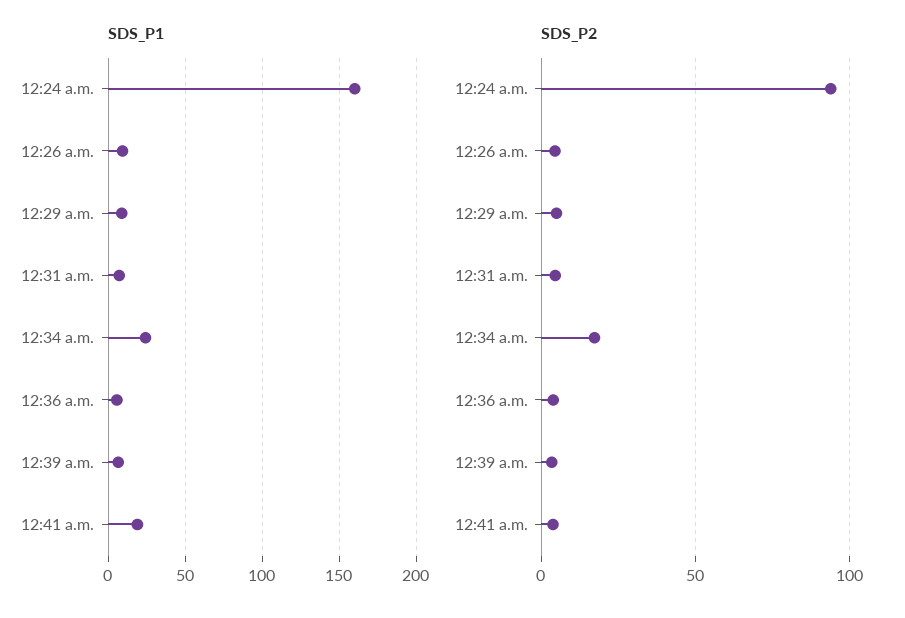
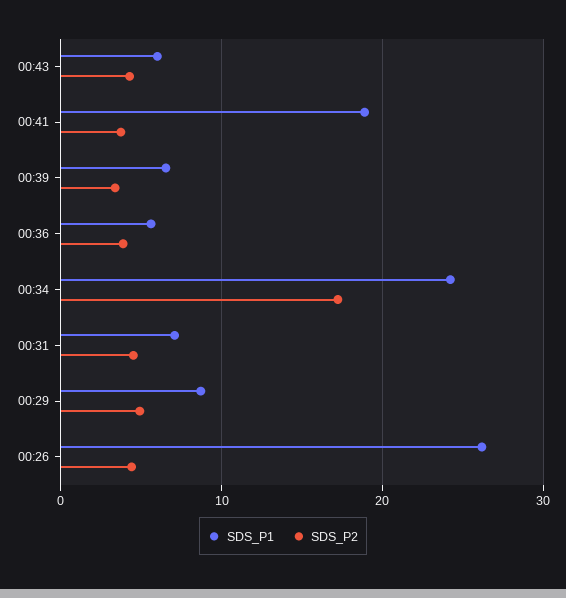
SDS_P1, 12:24 a.m.: 160 -> none
SDS_P1, 12:26 a.m.: 10 -> 26
SDS_P2, 12:24 a.m.: 95 -> none
SDS_P1, 00:43: none -> 6
SDS_P2, 00:43: none -> 4

